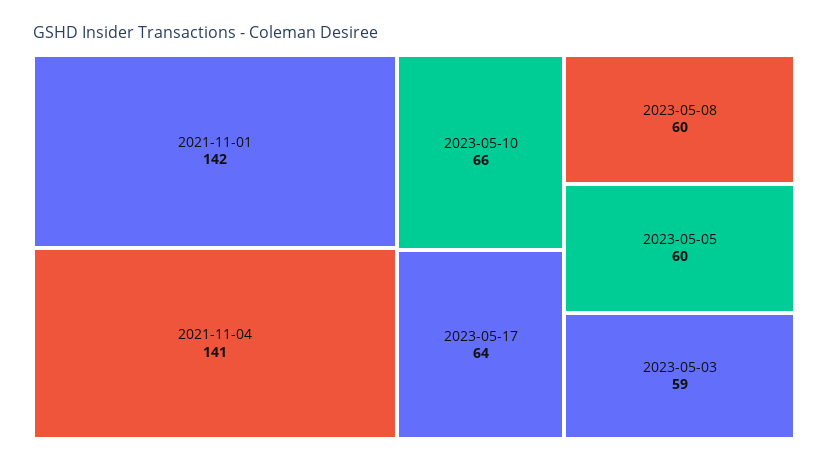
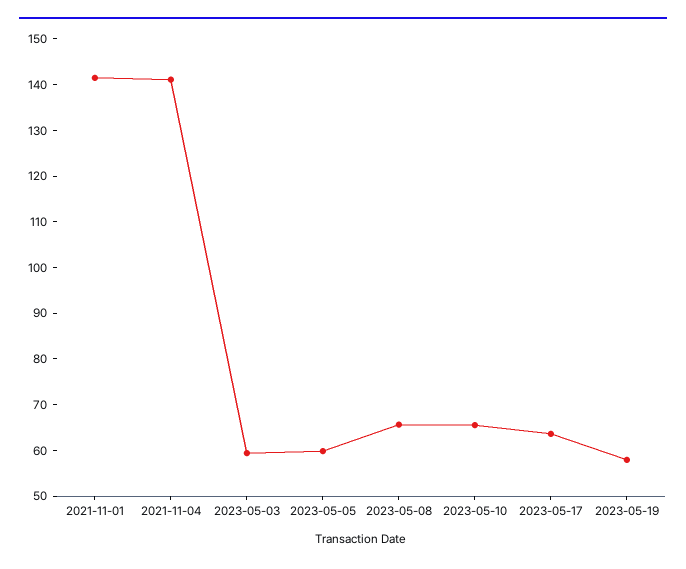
2023-05-08: 60 -> 66
2023-05-19: none -> 58

